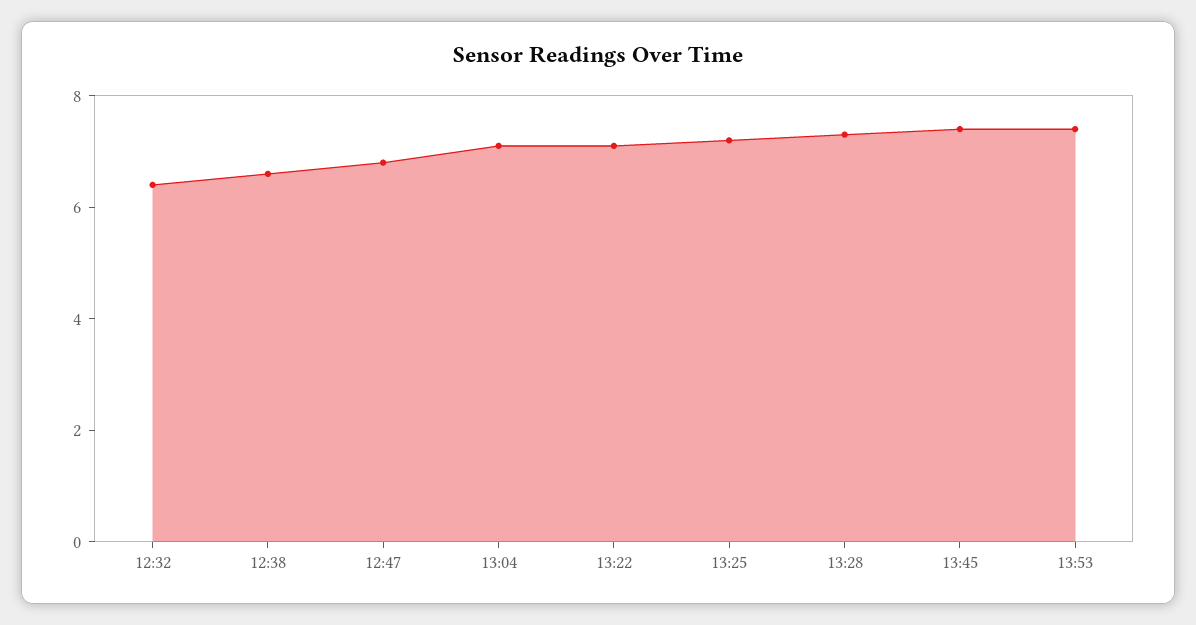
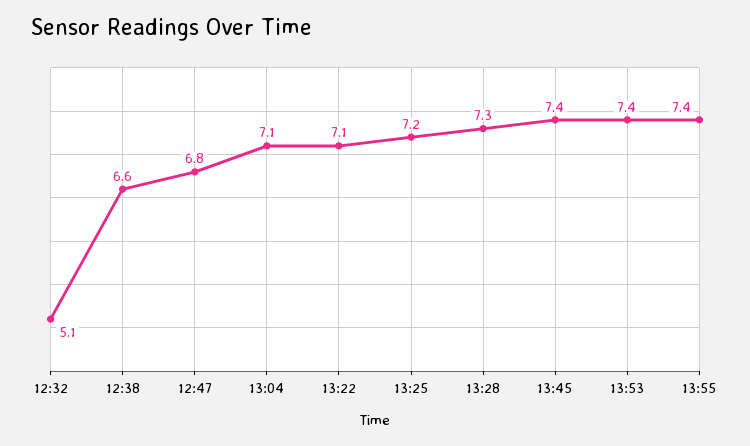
12:32: 6.5 -> 5.1
13:55: none -> 7.4

